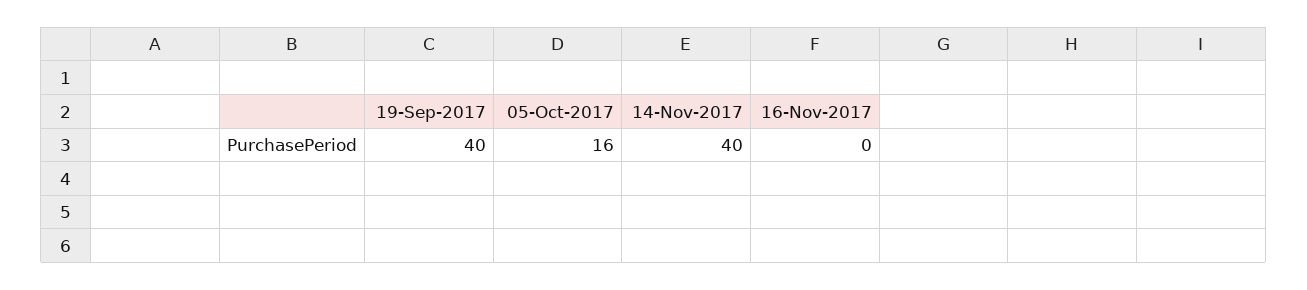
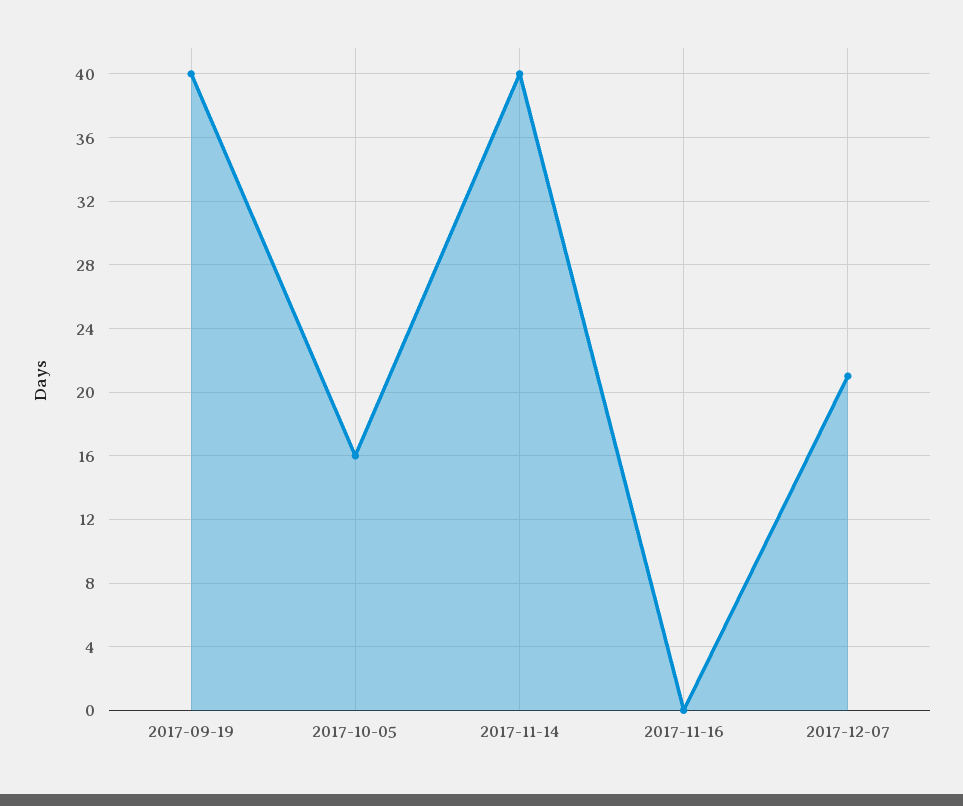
2017-12-07: none -> 21

